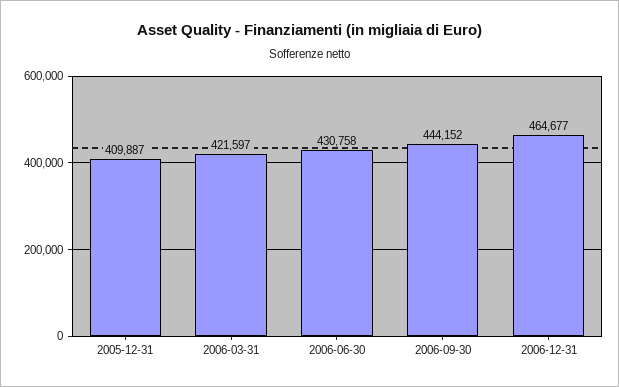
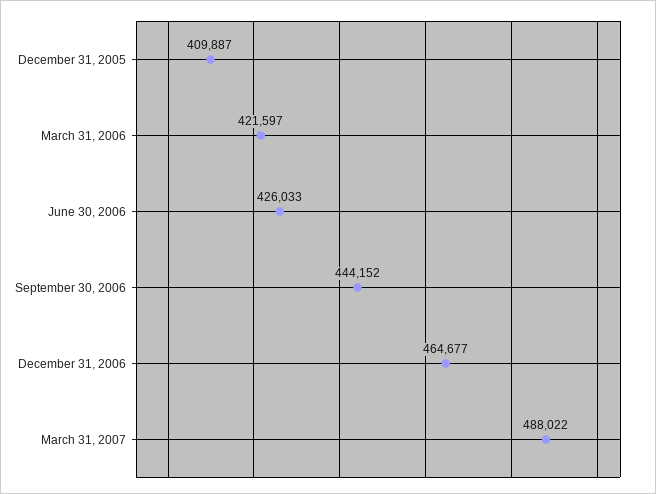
2006-06-30: 430758 -> 426033
March 31, 2007: none -> 488022

